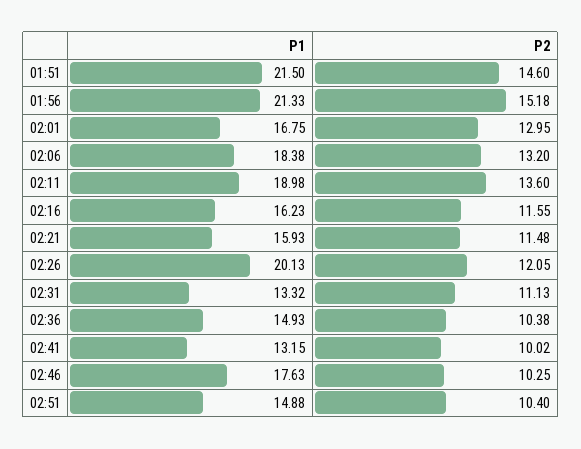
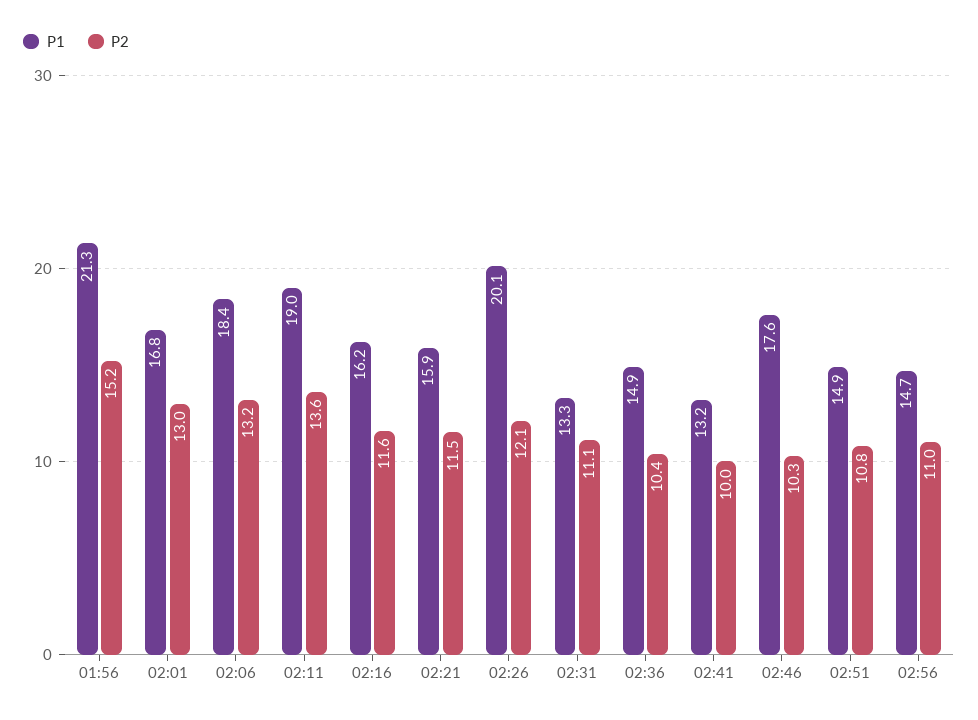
P1, 01:51: 21.5 -> none
P2, 01:51: 14.6 -> none
P2, 02:51: 10.4 -> 10.8
P1, 02:56: none -> 14.7
P2, 02:56: none -> 11

